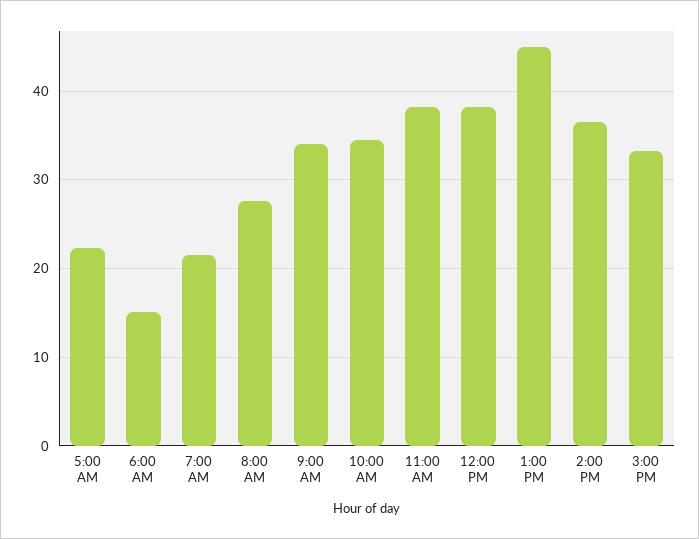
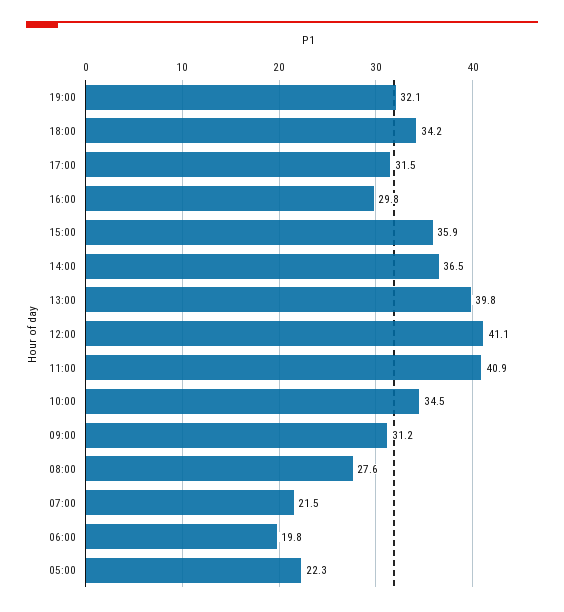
6:00 AM: 15 -> 19.8
9:00 AM: 34 -> 31.2
11:00 AM: 38 -> 40.9
12:00 PM: 38 -> 41.1
1:00 PM: 45 -> 39.8
3:00 PM: 33 -> 35.9
19:00: none -> 32.1
18:00: none -> 34.2
17:00: none -> 31.5
16:00: none -> 29.8

